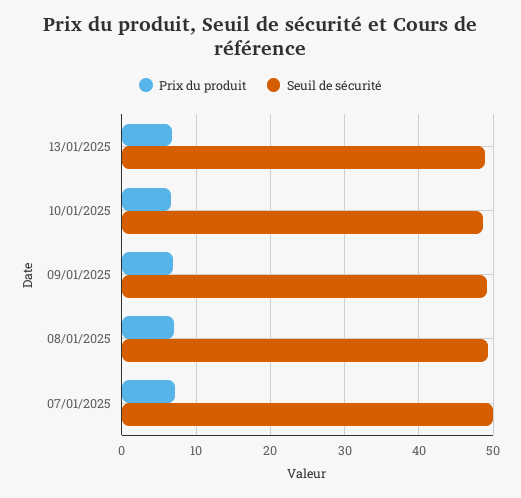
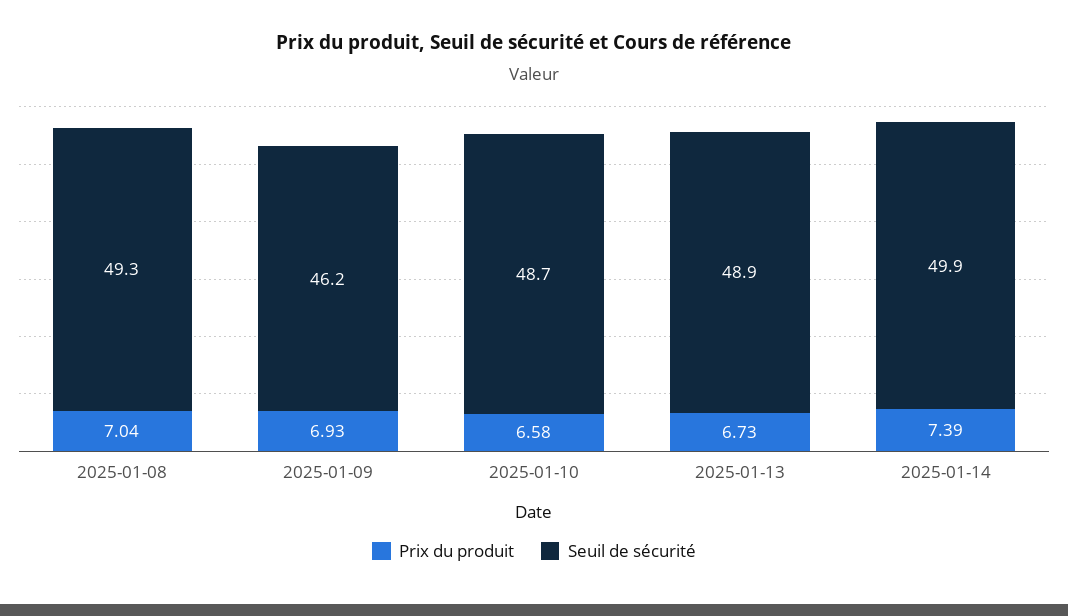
Seuil de sécurité, 09/01/2025: 49 -> 46.2
Prix du produit, 07/01/2025: 7 -> none
Seuil de sécurité, 07/01/2025: 50 -> none
Prix du produit, 2025-01-14: none -> 7.39
Seuil de sécurité, 2025-01-14: none -> 49.9

